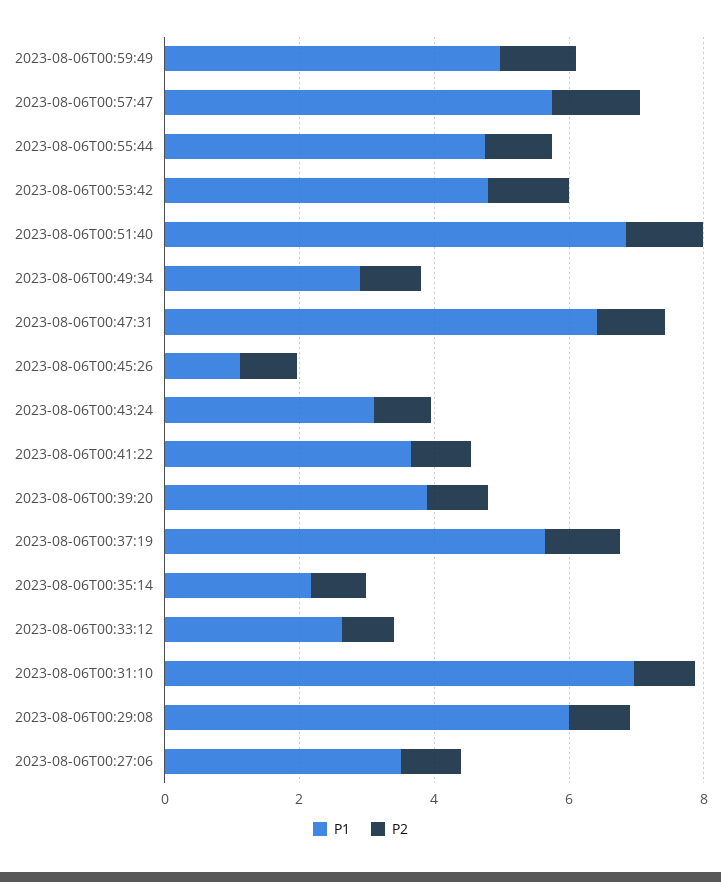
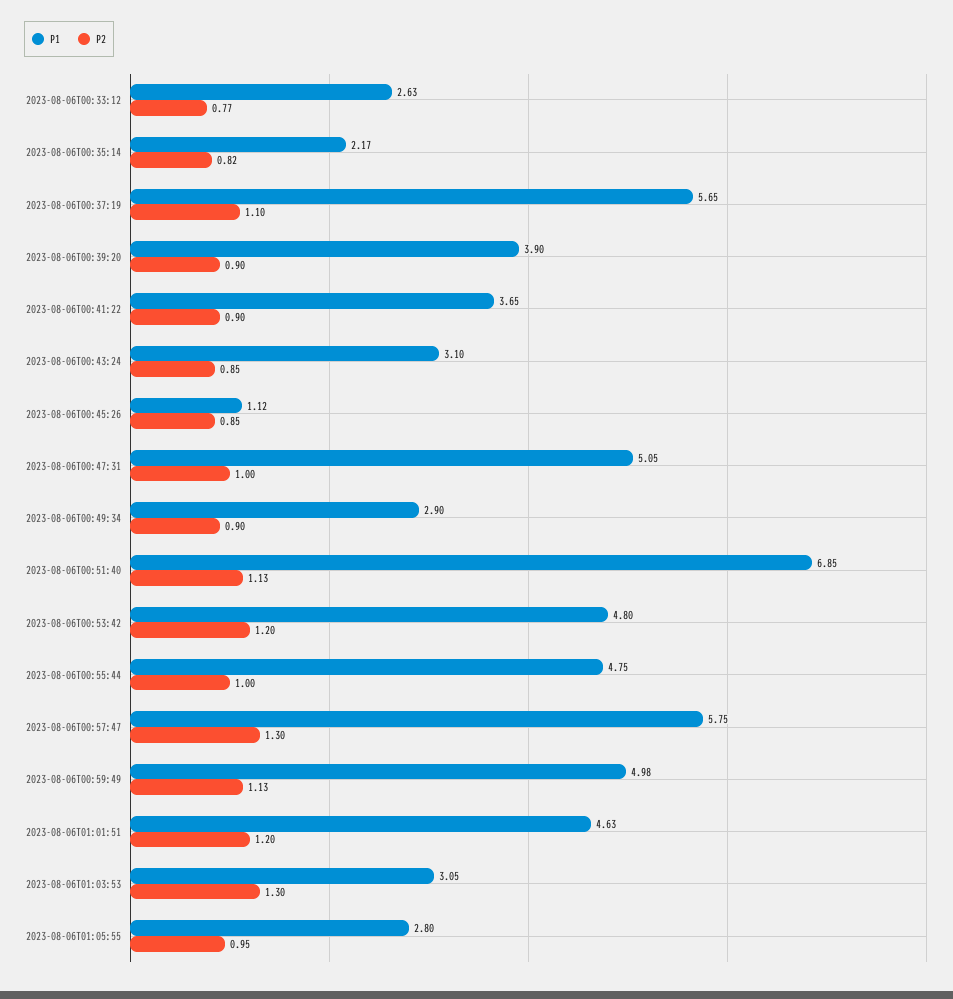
P1, 2023-08-06T00:47:31: 6.5 -> 5.05
P1, 2023-08-06T00:31:10: 7 -> none
P2, 2023-08-06T00:31:10: 1 -> none
P1, 2023-08-06T00:29:08: 6 -> none
P2, 2023-08-06T00:29:08: 1 -> none
P1, 2023-08-06T00:27:06: 3.5 -> none
P2, 2023-08-06T00:27:06: 1 -> none
P1, 2023-08-06T01:01:51: none -> 4.63
P2, 2023-08-06T01:01:51: none -> 1.2
P1, 2023-08-06T01:03:53: none -> 3.05
P2, 2023-08-06T01:03:53: none -> 1.3
P1, 2023-08-06T01:05:55: none -> 2.8
P2, 2023-08-06T01:05:55: none -> 0.95

